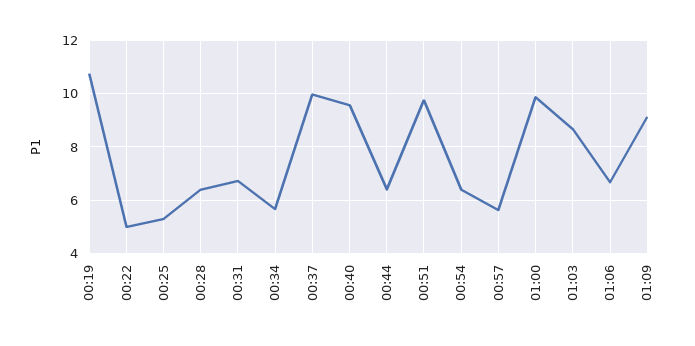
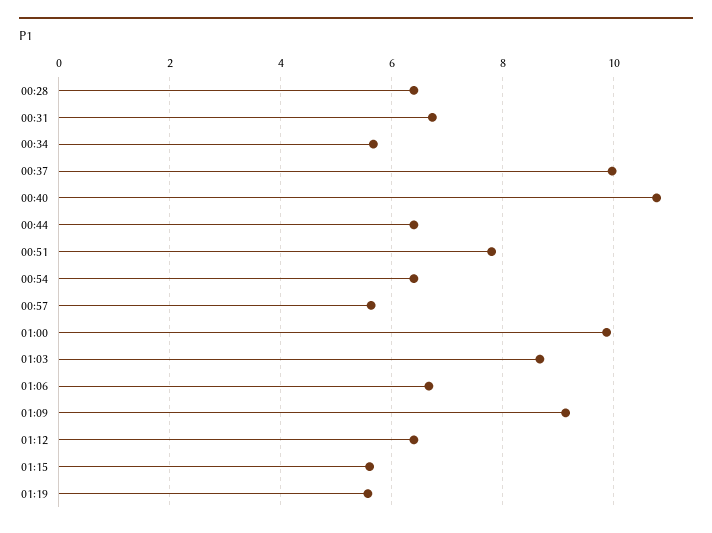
00:19: 10.75 -> none
00:22: 5 -> none
00:25: 5.25 -> none
00:40: 9.5 -> 10.8
00:51: 9.75 -> 7.8
01:12: none -> 6.4
01:15: none -> 5.6
01:19: none -> 5.6

